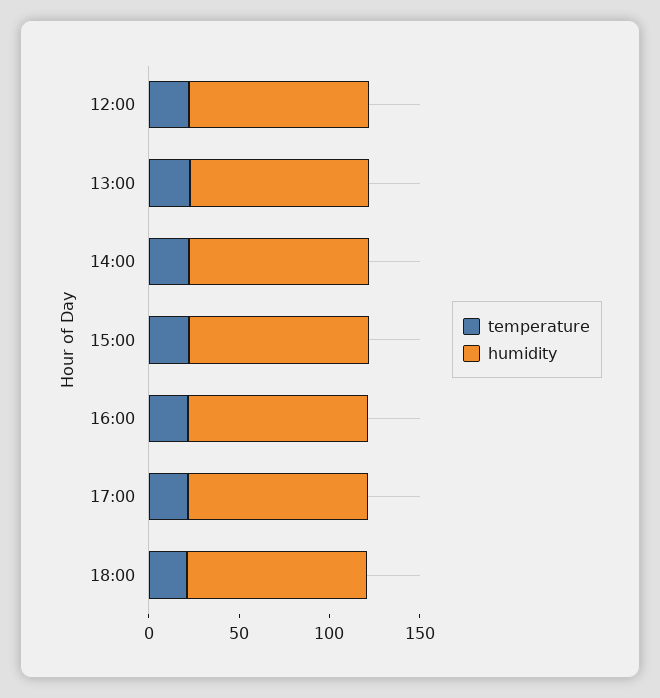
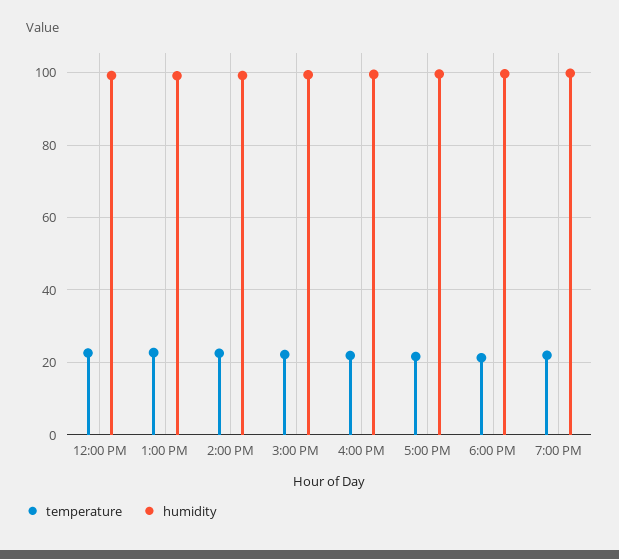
temperature, 7:00 PM: none -> 22
humidity, 7:00 PM: none -> 100

